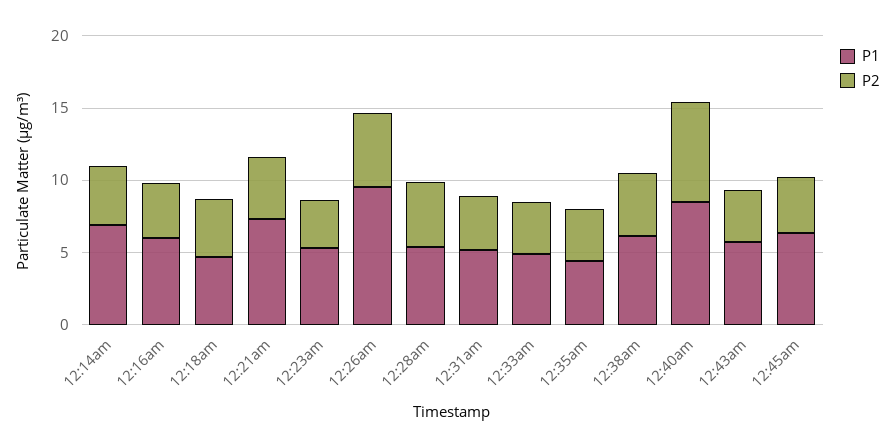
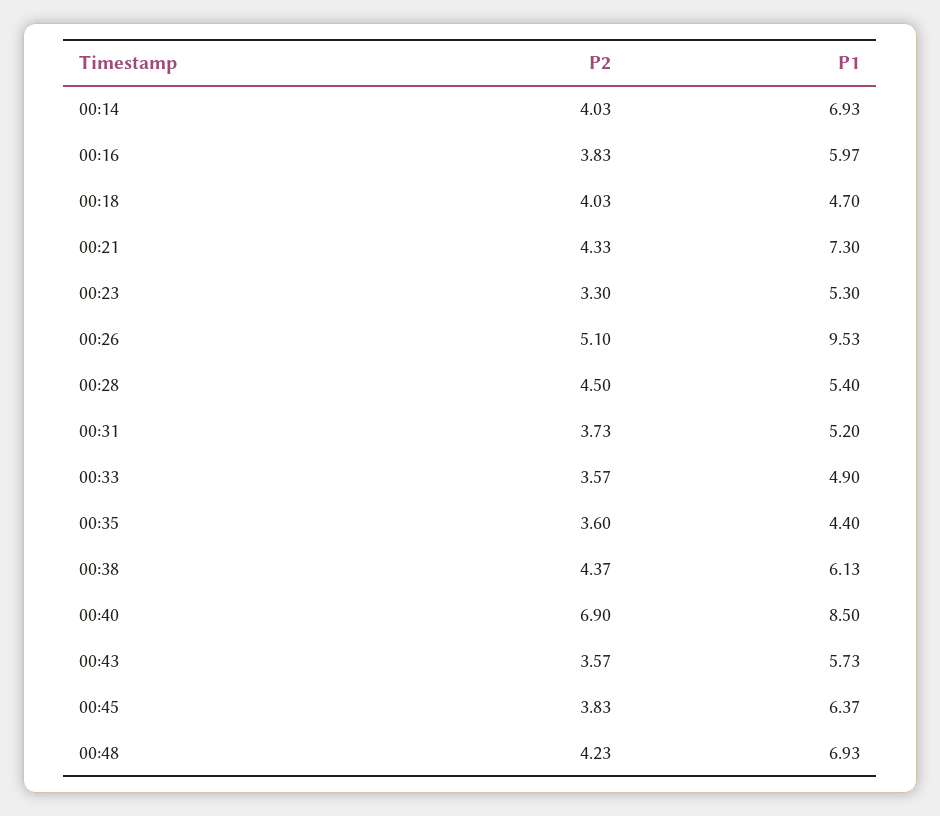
P2, 00:48: none -> 4.23
P1, 00:48: none -> 6.93

